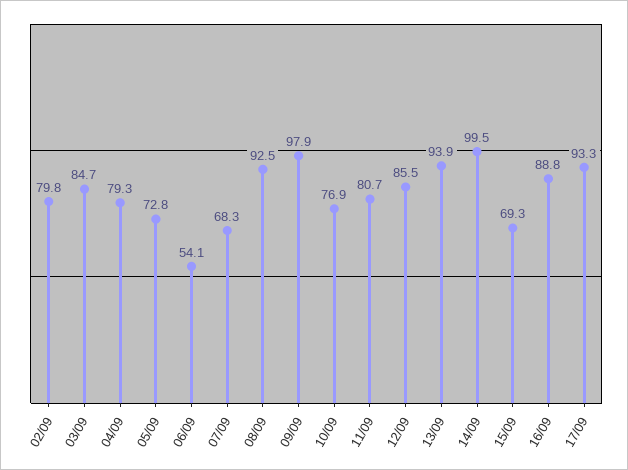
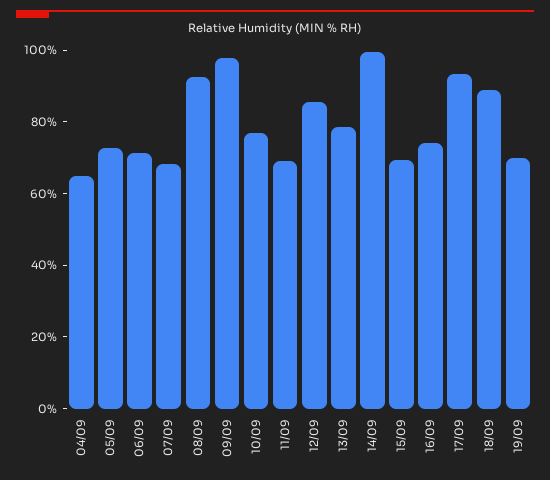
02/09: 79.8 -> none
03/09: 84.7 -> none
04/09: 79.3 -> 65
06/09: 54.1 -> 70
11/09: 80.7 -> 70
13/09: 93.9 -> 80
16/09: 88.8 -> 75
18/09: none -> 90
19/09: none -> 70

